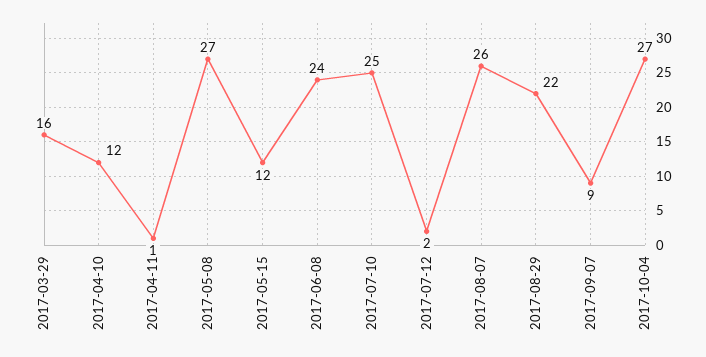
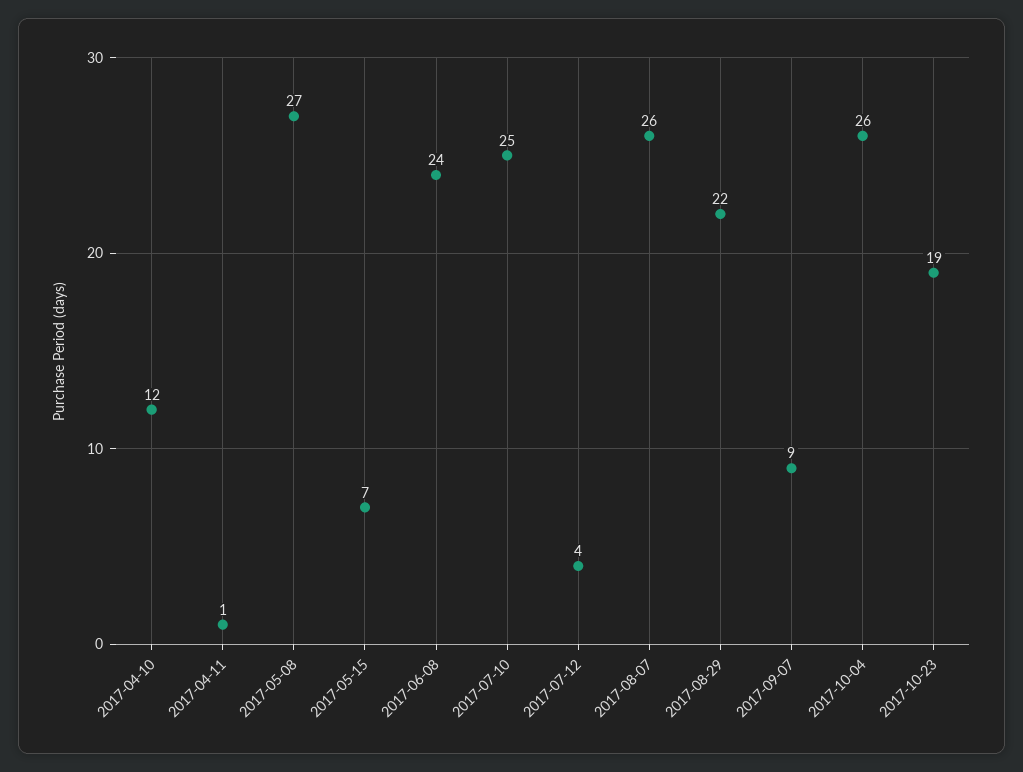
2017-03-29: 16 -> none
2017-05-15: 12 -> 7
2017-07-12: 2 -> 4
2017-10-04: 27 -> 26
2017-10-23: none -> 19

